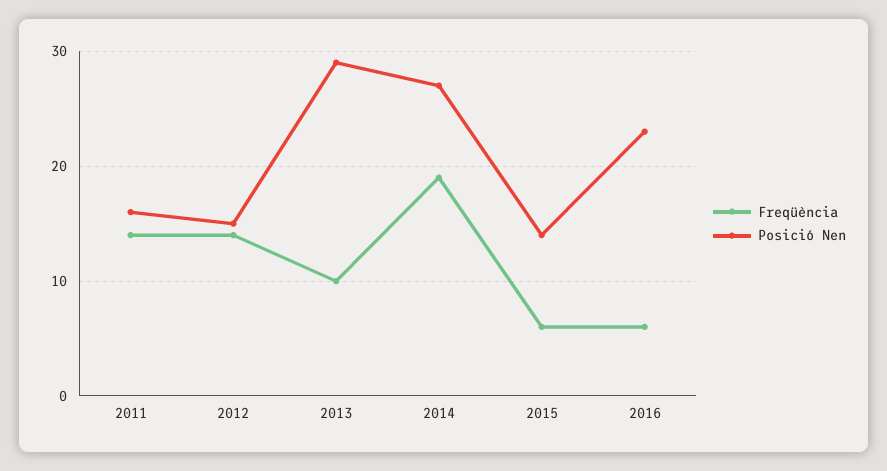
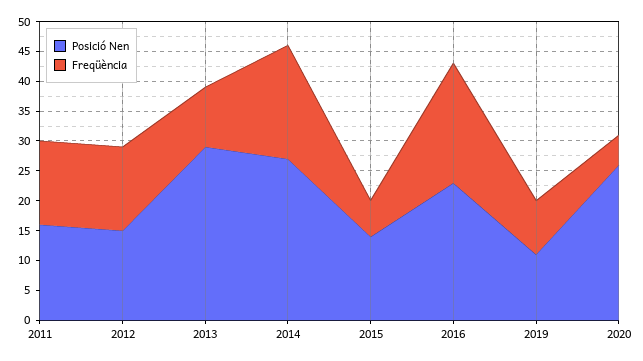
Freqüència, 2016: 6 -> 20
Posició Nen, 2019: none -> 10
Freqüència, 2019: none -> 10
Posició Nen, 2020: none -> 25
Freqüència, 2020: none -> 5

